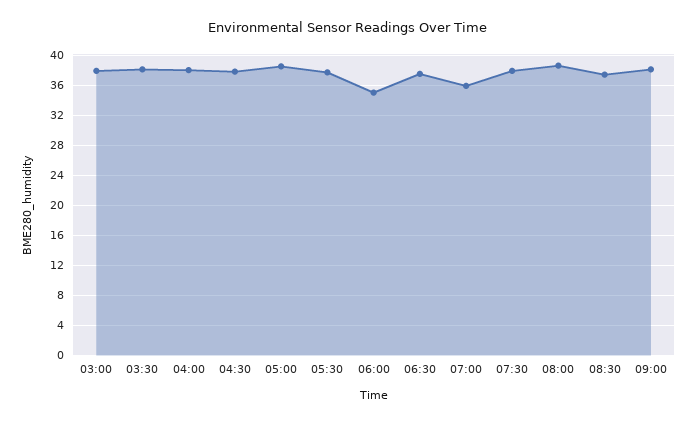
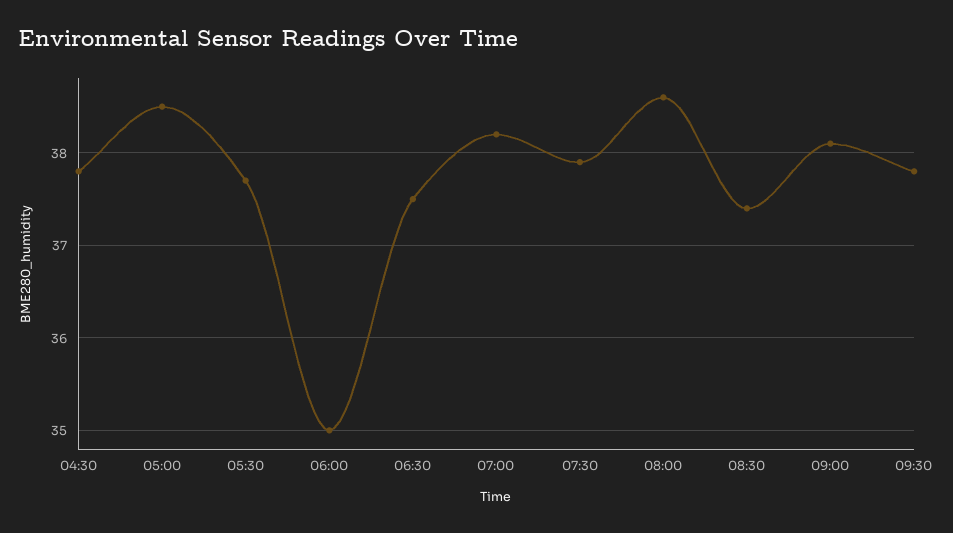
03:00: 38 -> none
03:30: 38 -> none
04:00: 38 -> none
07:00: 36 -> 38.2
09:30: none -> 37.8

